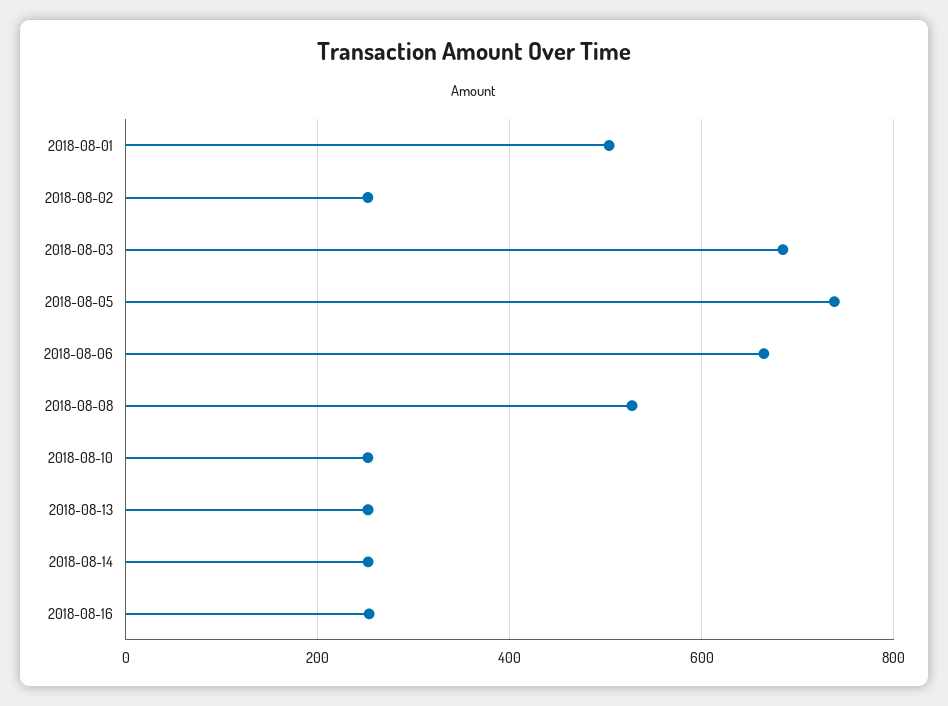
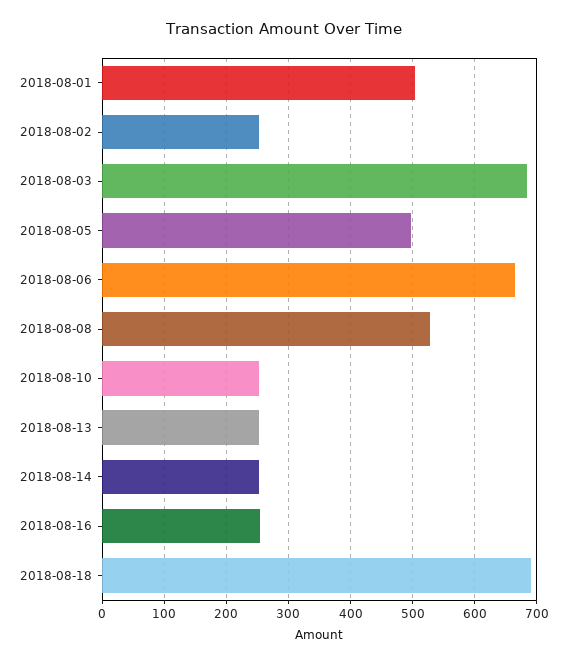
2018-08-05: 740 -> 500
2018-08-18: none -> 690

